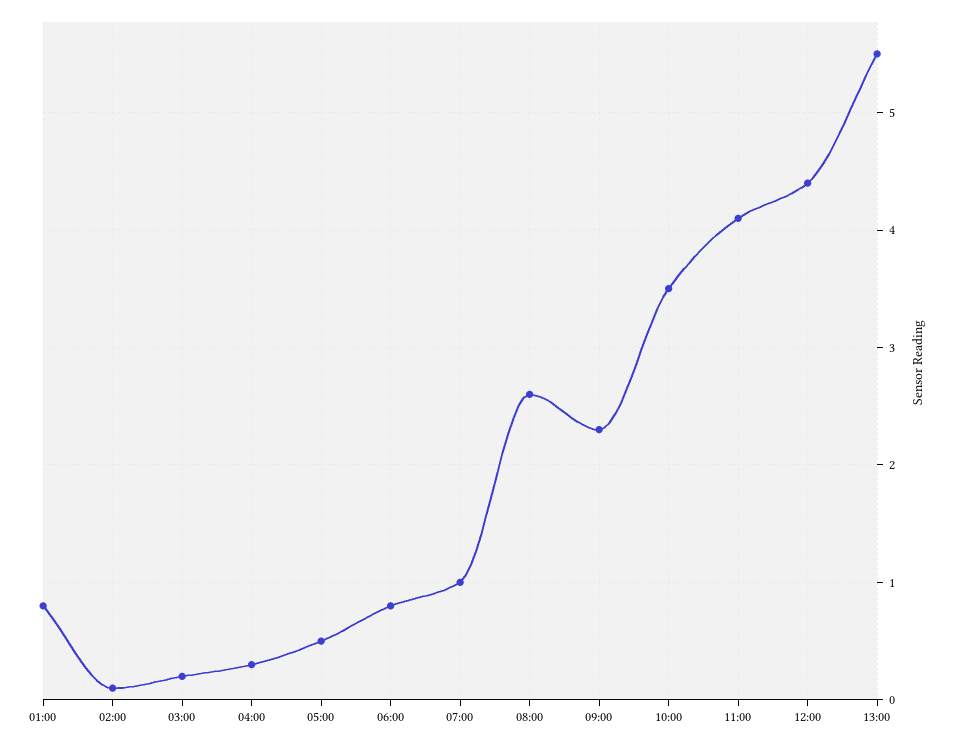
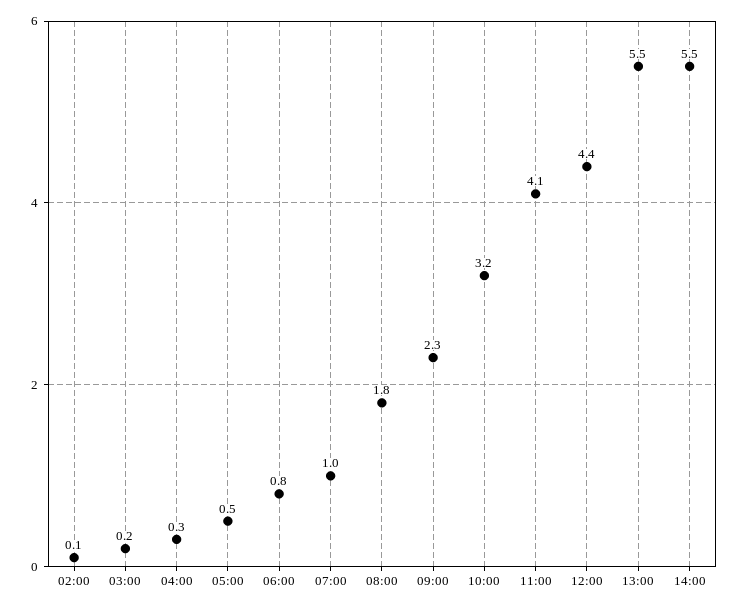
01:00: 0.8 -> none
08:00: 2.6 -> 1.8
10:00: 3.5 -> 3.2
14:00: none -> 5.5

